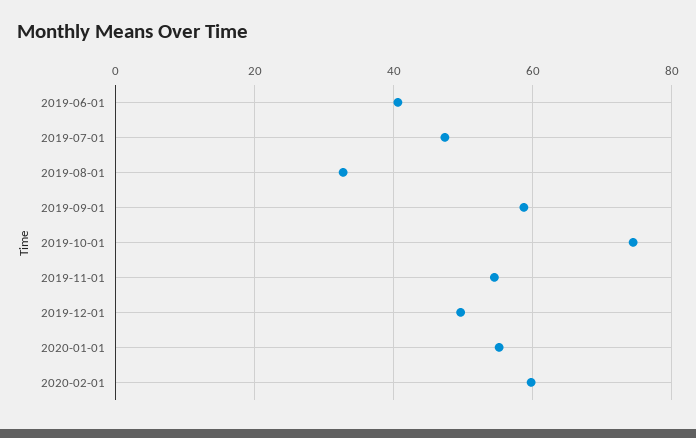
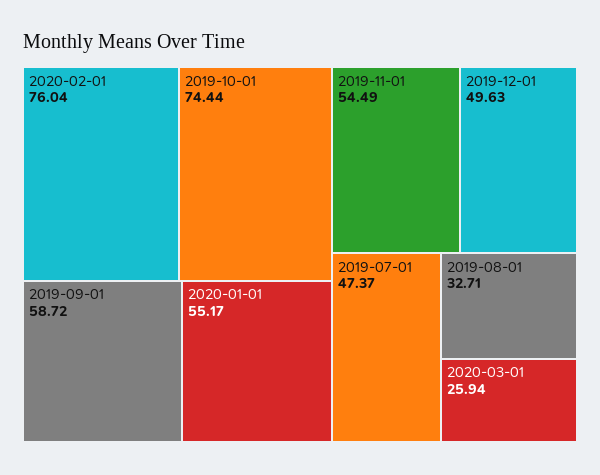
2019-06-01: 40 -> none
2020-02-01: 60 -> 76.04
2020-03-01: none -> 25.94

